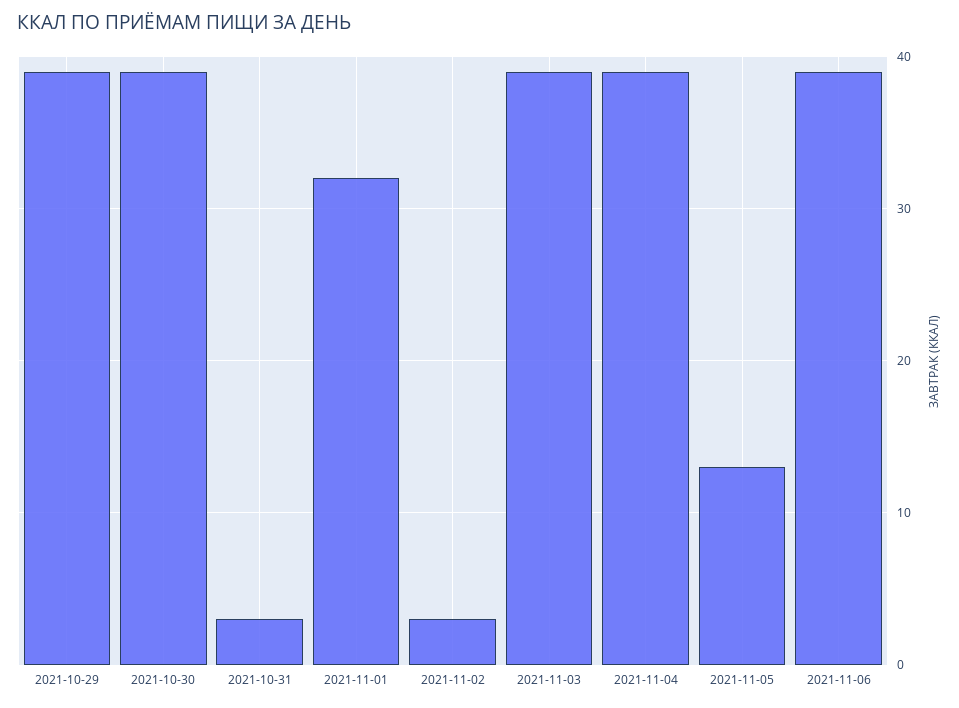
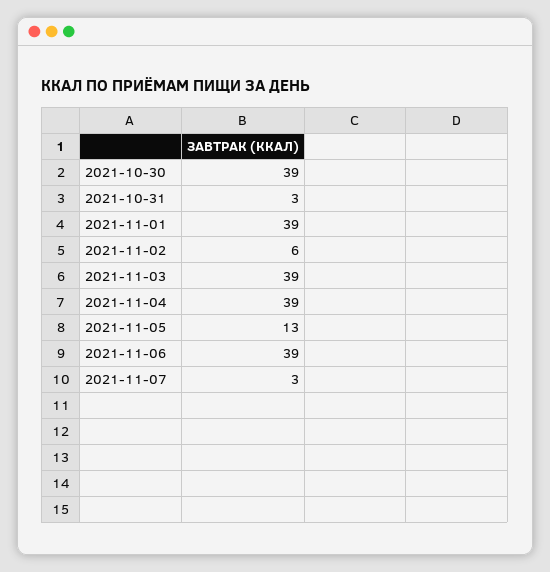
2021-10-29: 39 -> none
2021-11-01: 32 -> 39
2021-11-02: 3 -> 6
2021-11-07: none -> 3

